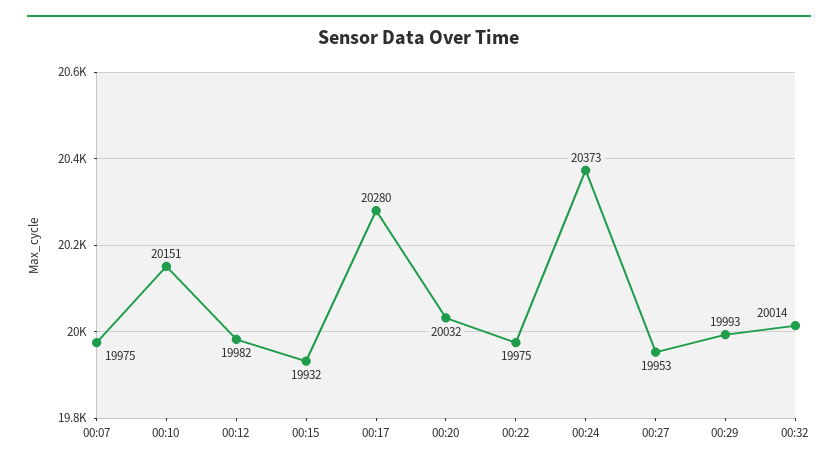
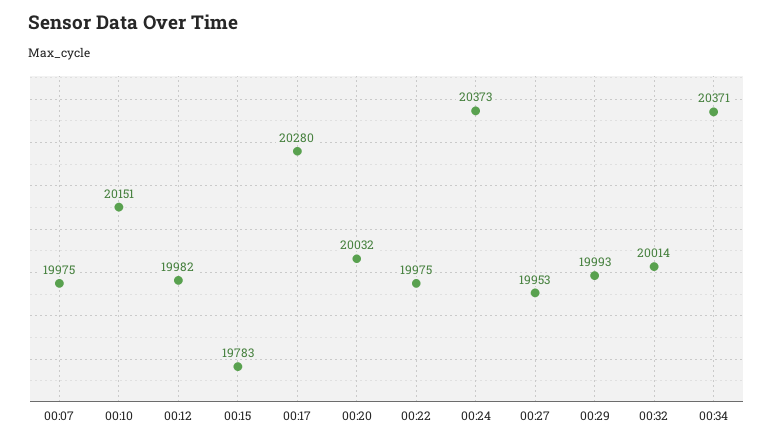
00:15: 19932 -> 19783
00:34: none -> 20371

